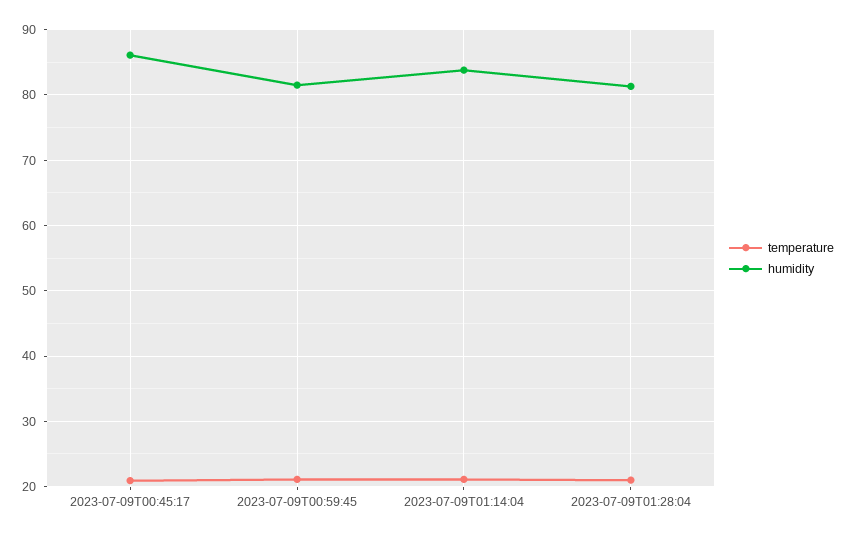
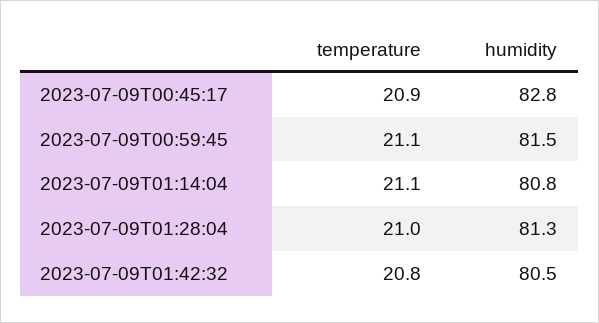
humidity, 2023-07-09T00:45:17: 86 -> 82.8
humidity, 2023-07-09T01:14:04: 84 -> 80.8
temperature, 2023-07-09T01:42:32: none -> 20.8
humidity, 2023-07-09T01:42:32: none -> 80.5

